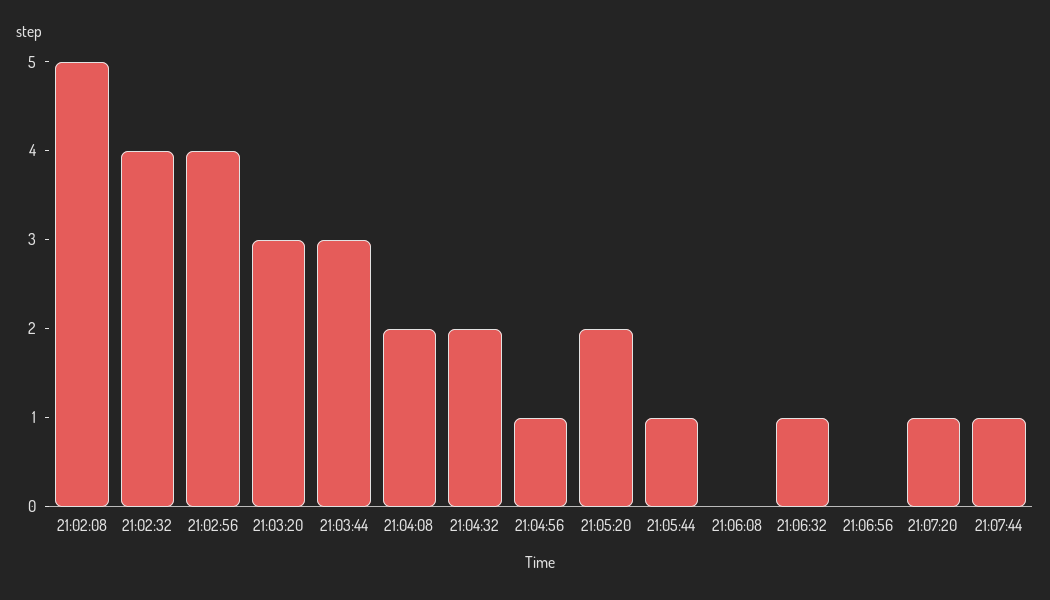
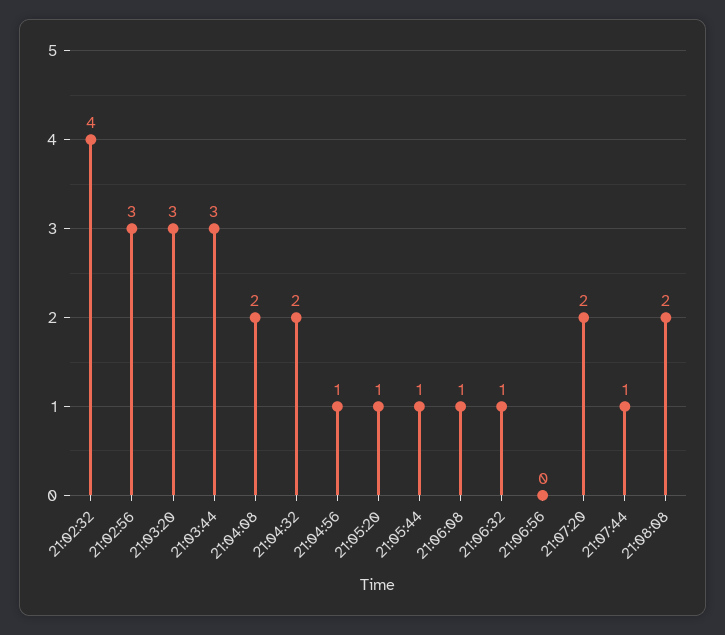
21:02:08: 5 -> none
21:02:56: 4 -> 3
21:05:20: 2 -> 1
21:06:08: 0 -> 1
21:07:20: 1 -> 2
21:08:08: none -> 2

